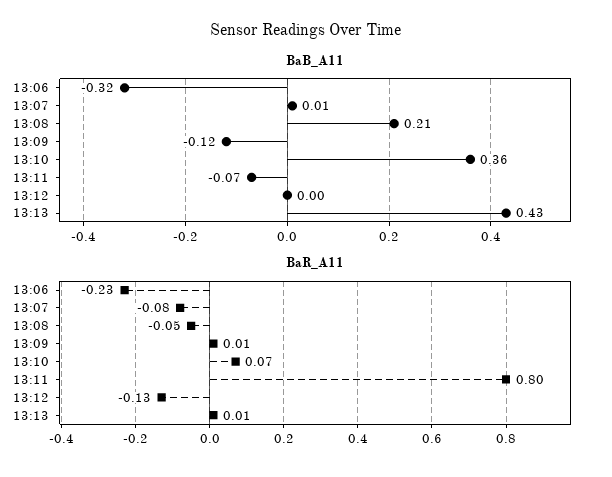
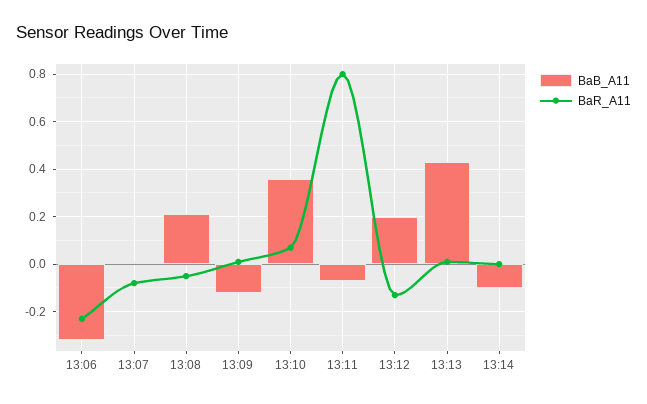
BaB_A11, 13:12: 0 -> 0.2
BaB_A11, 13:14: none -> -0.1
BaR_A11, 13:14: none -> 0

